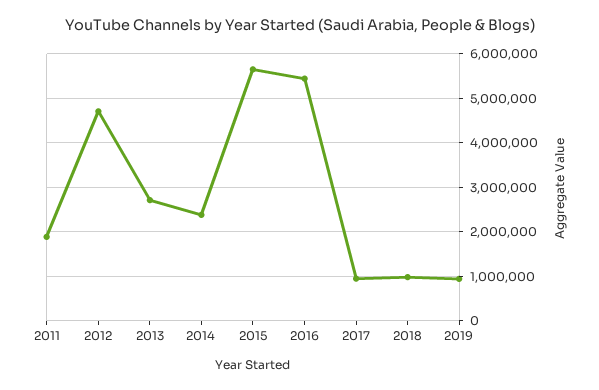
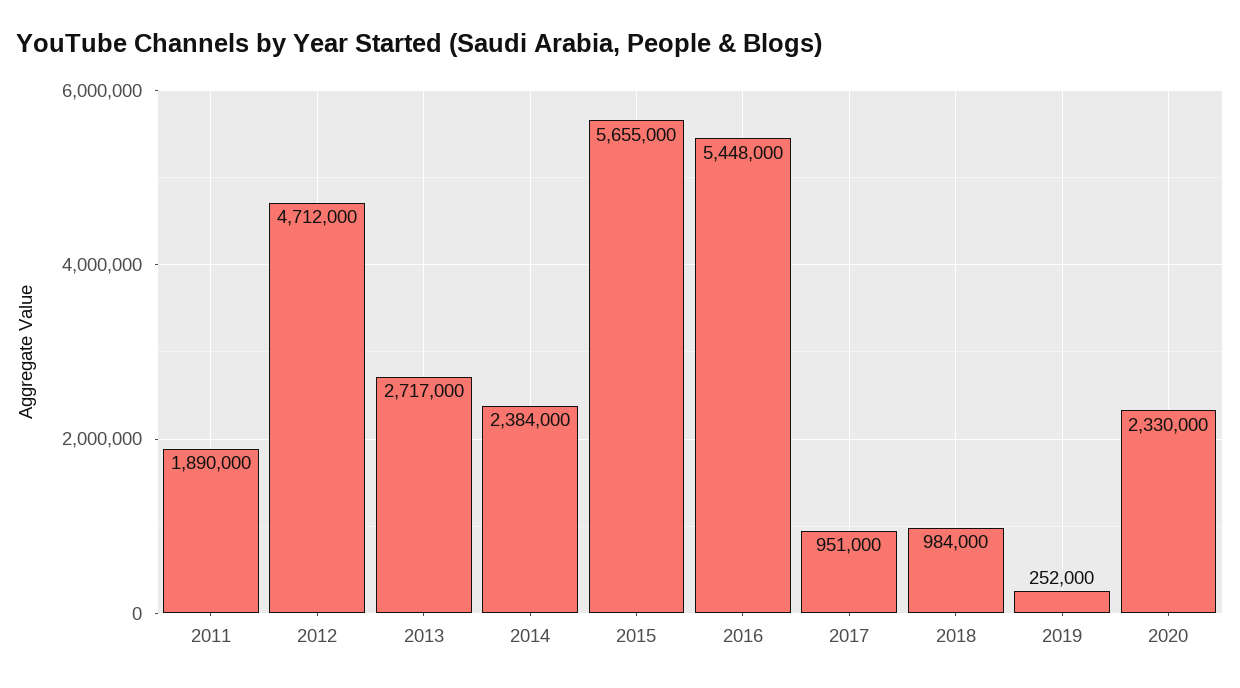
2019: 1000000 -> 252000
2020: none -> 2330000

